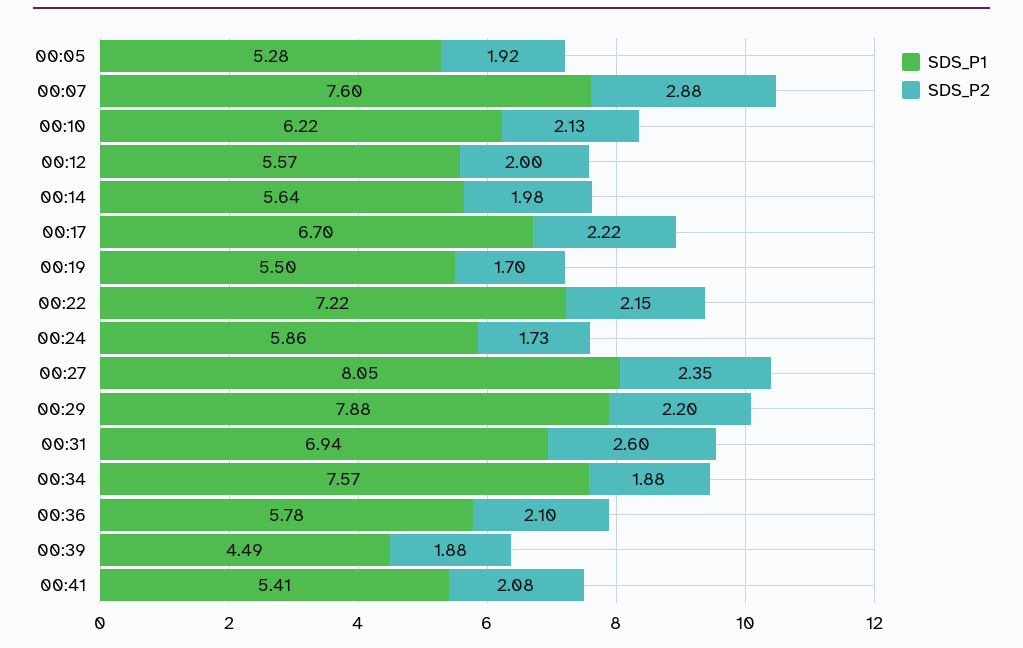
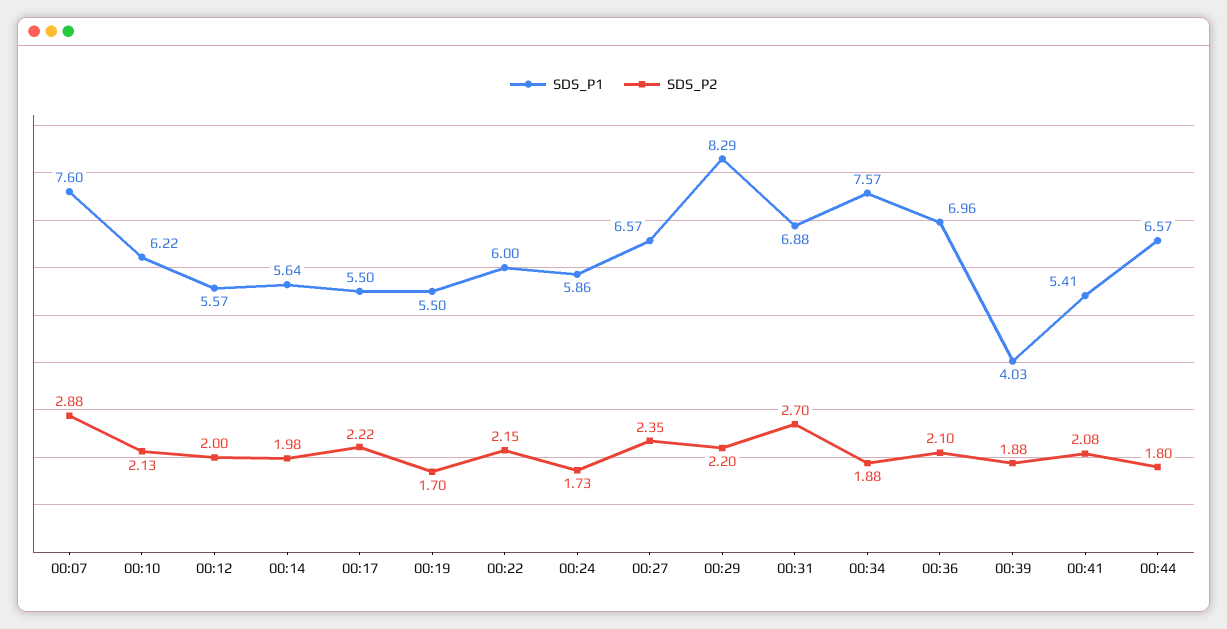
SDS_P1, 00:05: 5.28 -> none
SDS_P2, 00:05: 1.92 -> none
SDS_P1, 00:17: 6.7 -> 5.5
SDS_P1, 00:22: 7.22 -> 6
SDS_P1, 00:27: 8.05 -> 6.57
SDS_P1, 00:29: 7.88 -> 8.29
SDS_P1, 00:31: 6.94 -> 6.88
SDS_P2, 00:31: 2.6 -> 2.7
SDS_P1, 00:36: 5.78 -> 6.96
SDS_P1, 00:39: 4.49 -> 4.03
SDS_P1, 00:44: none -> 6.57
SDS_P2, 00:44: none -> 1.8

